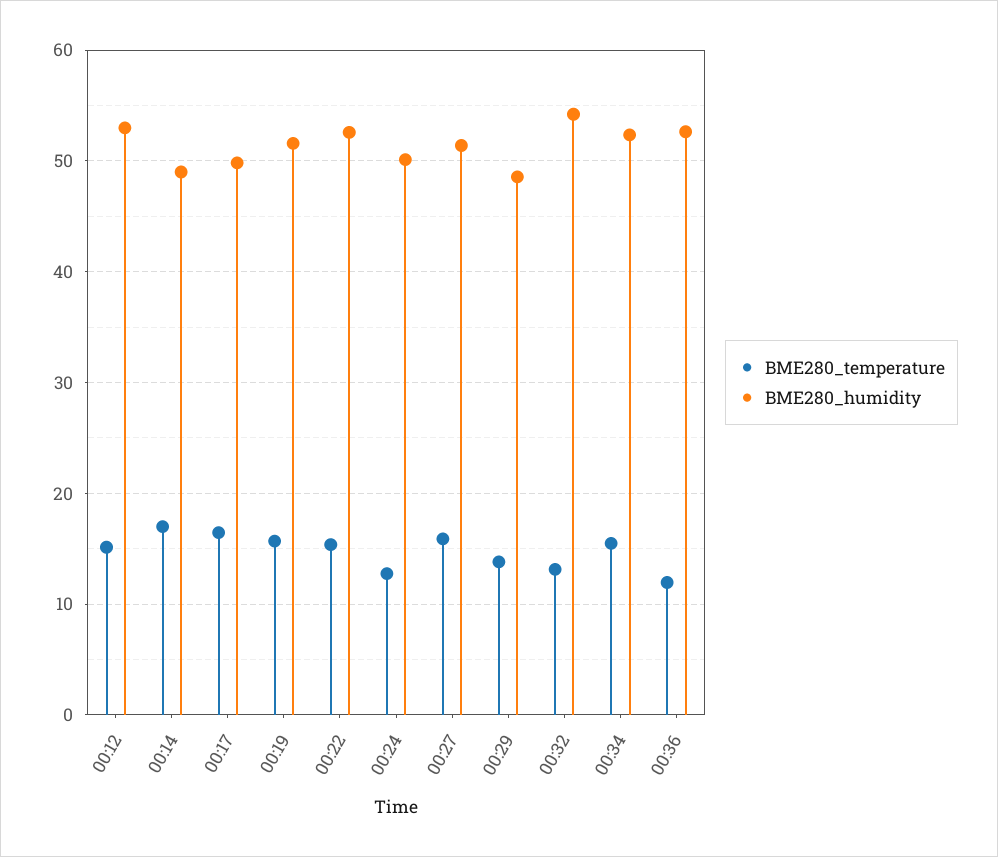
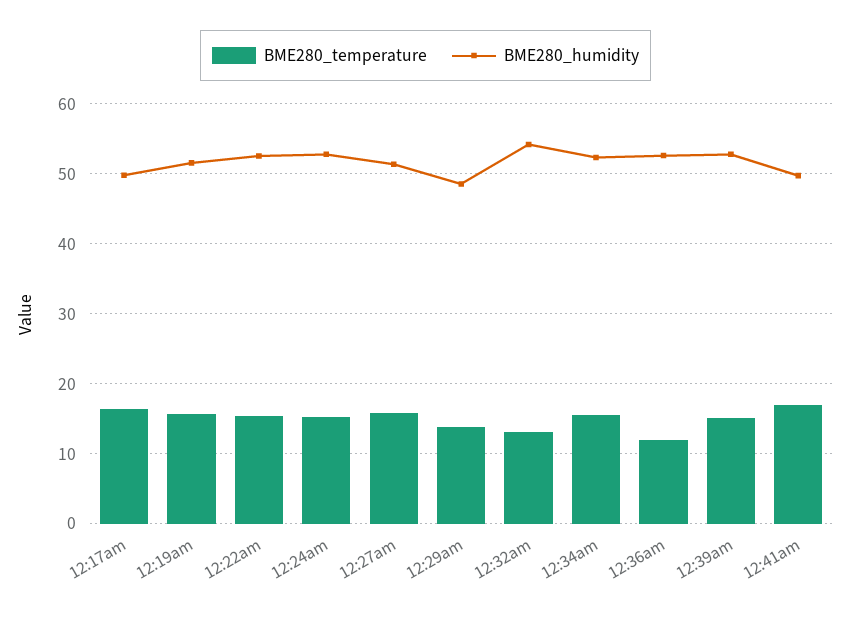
BME280_temperature, 00:12: 15 -> none
BME280_humidity, 00:12: 53 -> none
BME280_temperature, 00:14: 17 -> none
BME280_humidity, 00:14: 49 -> none
BME280_temperature, 00:24: 13 -> 15
BME280_humidity, 00:24: 50 -> 53
BME280_temperature, 12:39am: none -> 15
BME280_humidity, 12:39am: none -> 53
BME280_temperature, 12:41am: none -> 17
BME280_humidity, 12:41am: none -> 50

